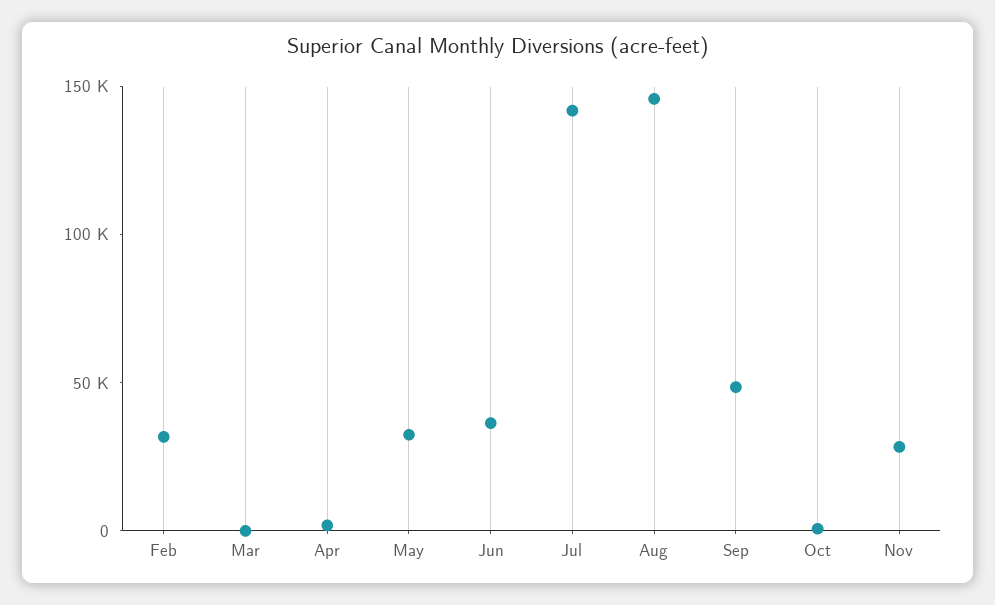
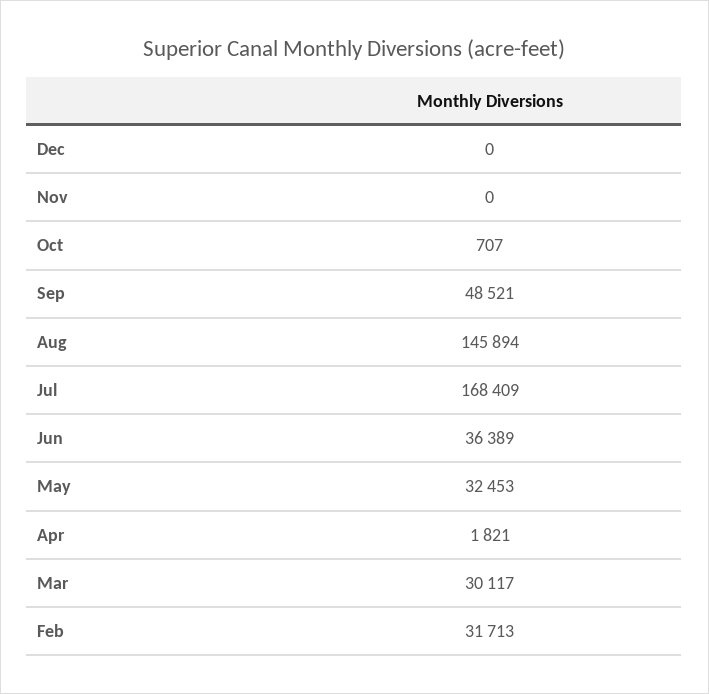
Mar: 0 -> 30117
Jul: 140000 -> 168409
Nov: 30000 -> 0
Dec: none -> 0

